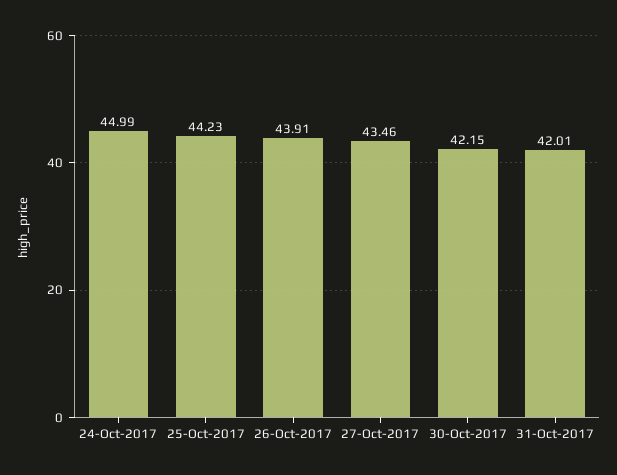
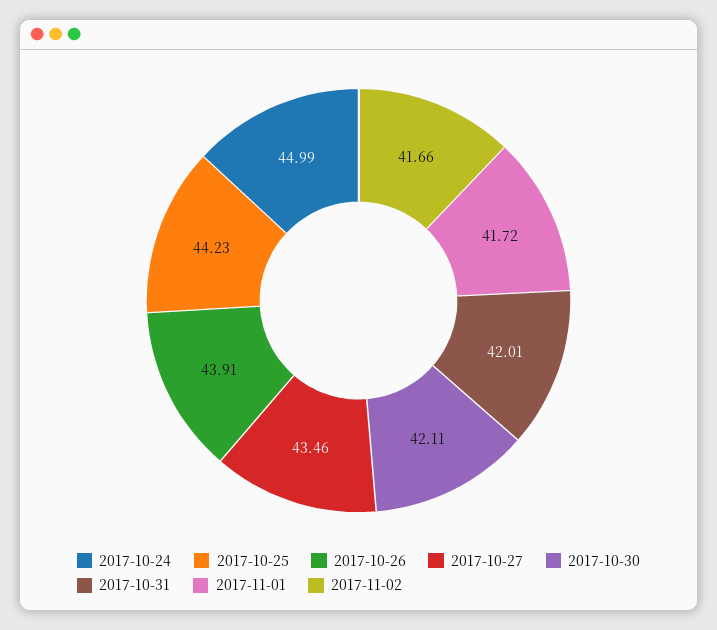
30-Oct-2017: 42.15 -> 42.11
2017-11-01: none -> 41.72
2017-11-02: none -> 41.66

